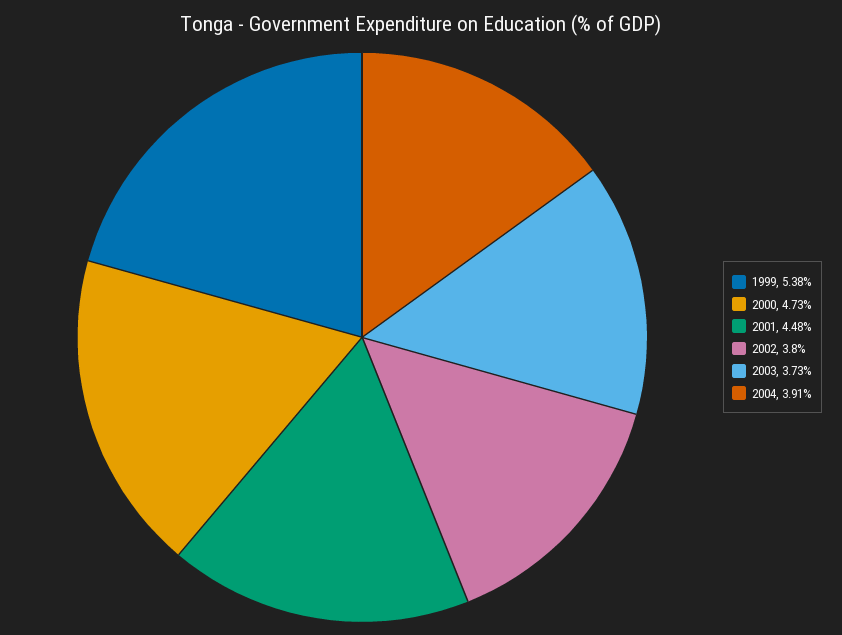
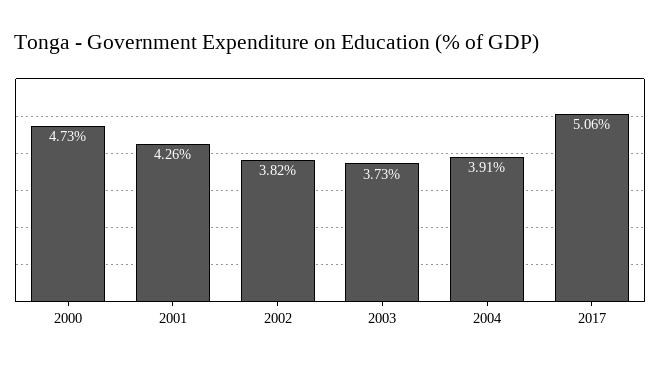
1999: 5.38 -> none
2001: 4.48 -> 4.26
2002: 3.8 -> 3.82
2017: none -> 5.06

